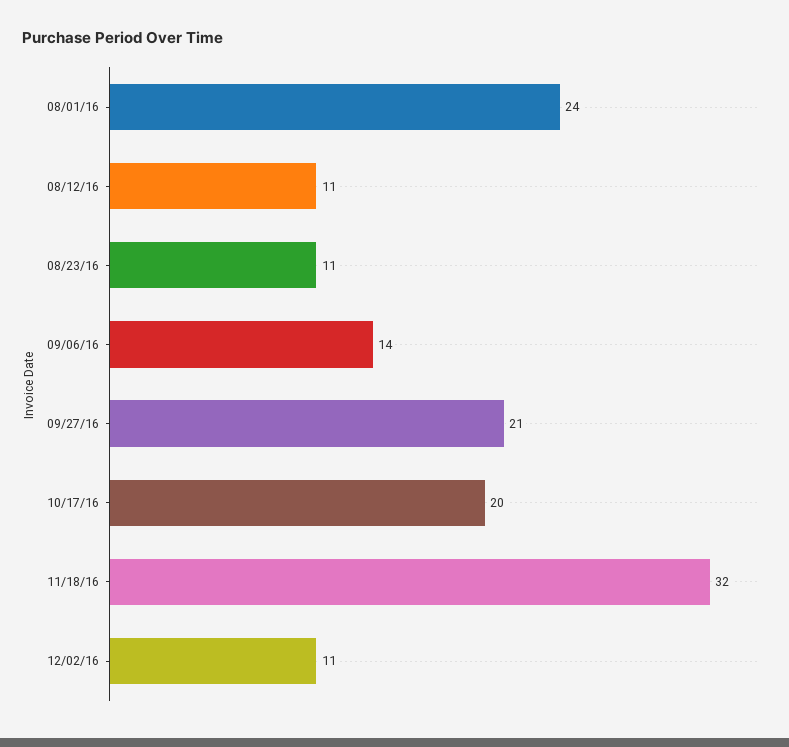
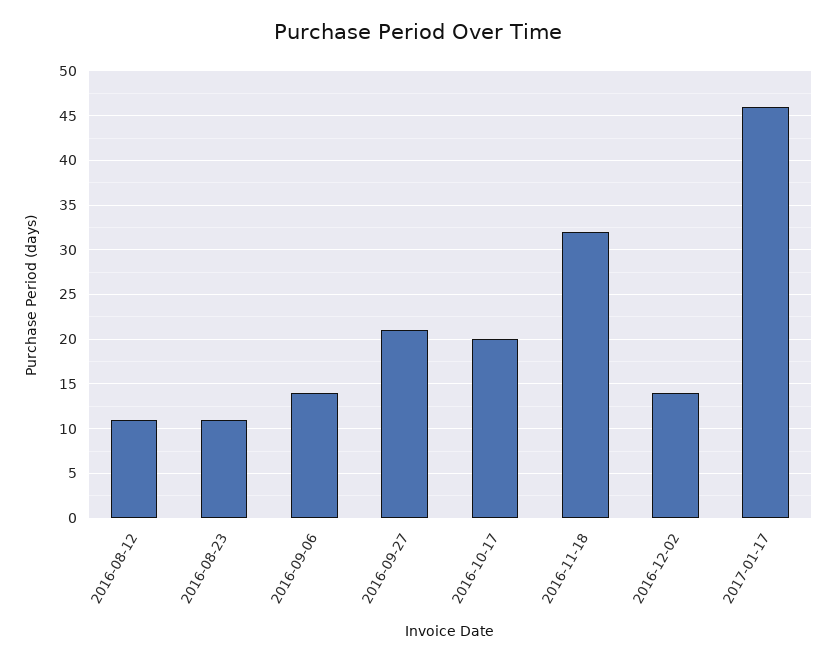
08/01/16: 24 -> none
12/02/16: 11 -> 14
2017-01-17: none -> 46

